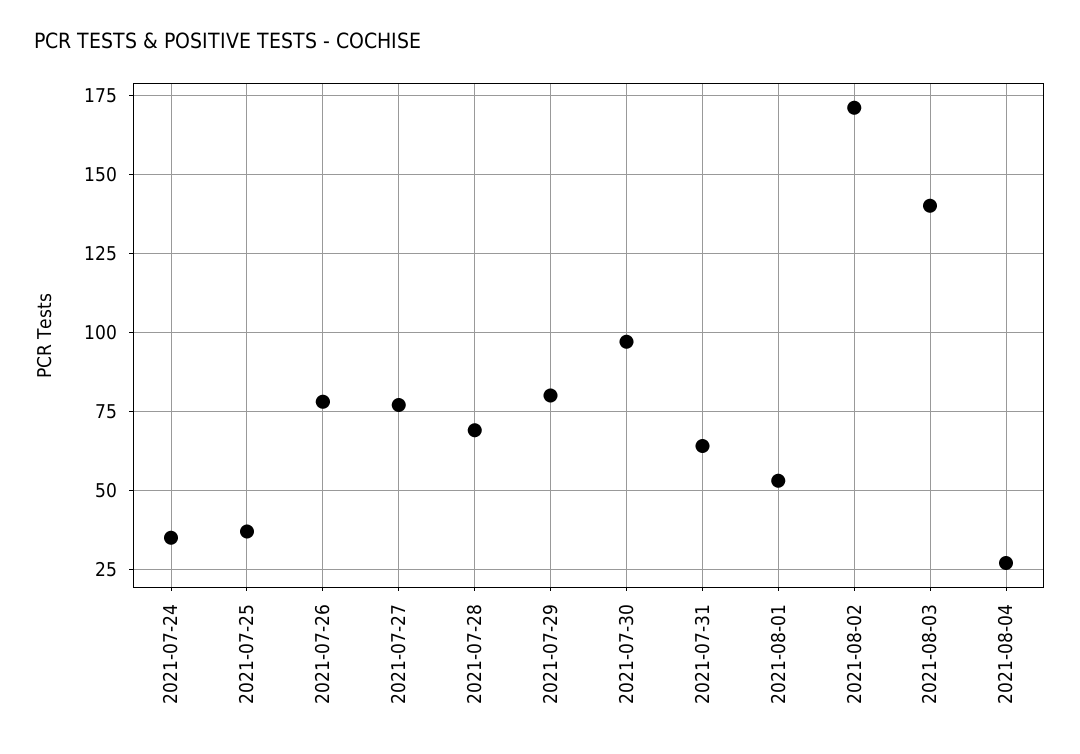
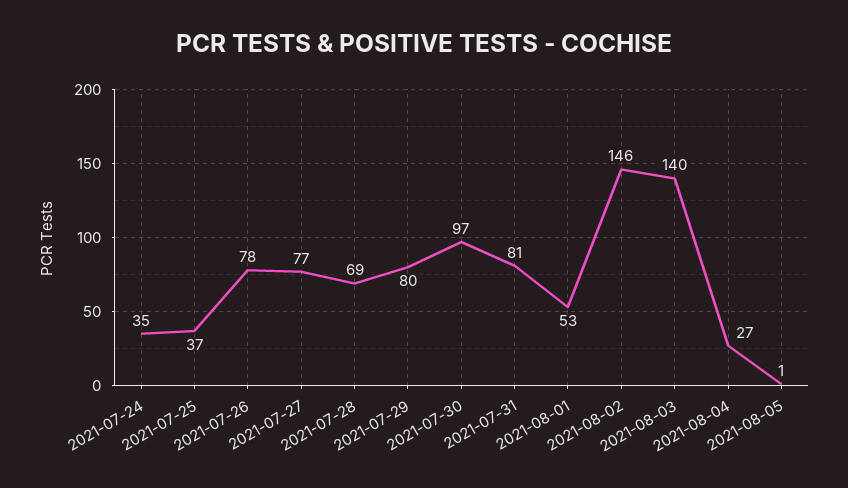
2021-07-31: 65 -> 81
2021-08-02: 170 -> 146
2021-08-05: none -> 1

